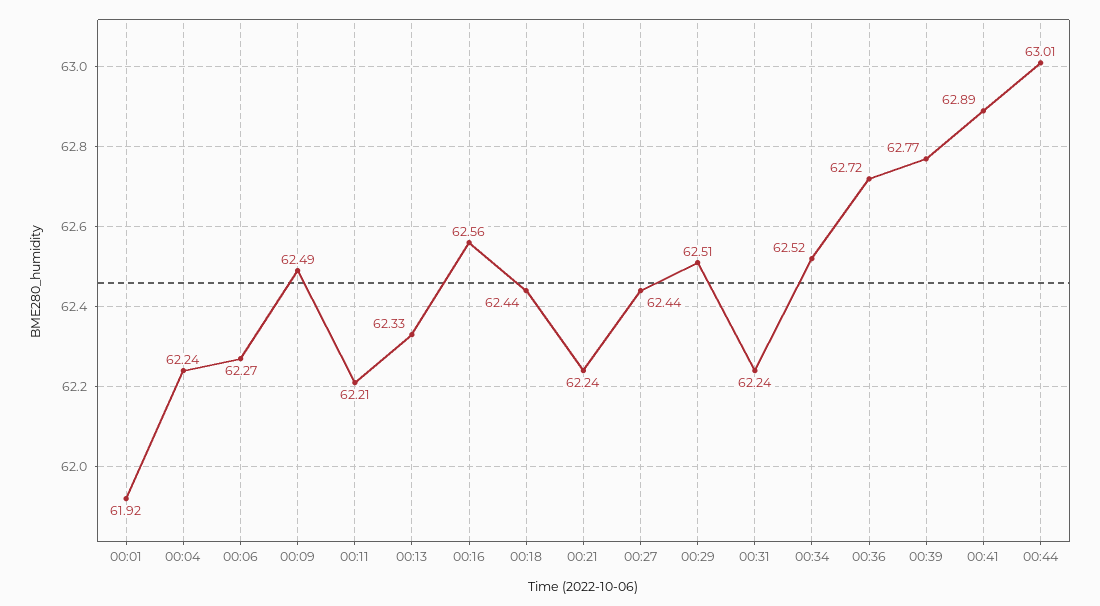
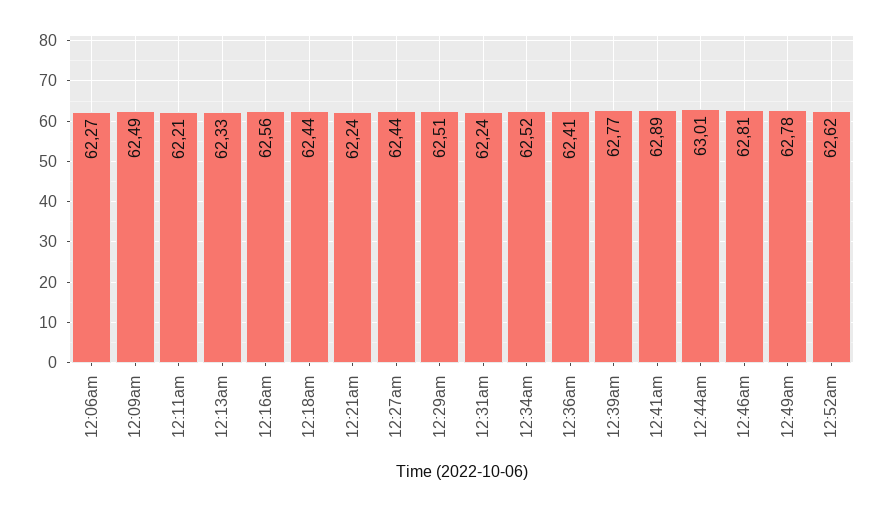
00:01: 61.92 -> none
00:04: 62.24 -> none
00:36: 62.72 -> 62.41
12:46am: none -> 62.81
12:49am: none -> 62.78
12:52am: none -> 62.62

